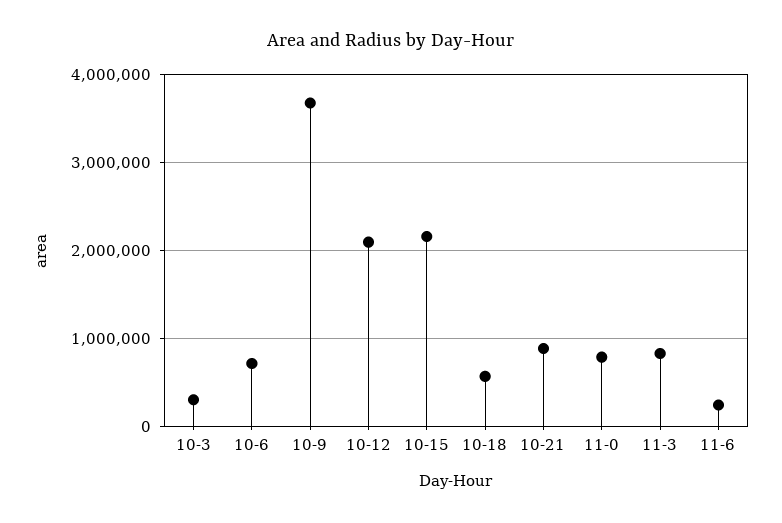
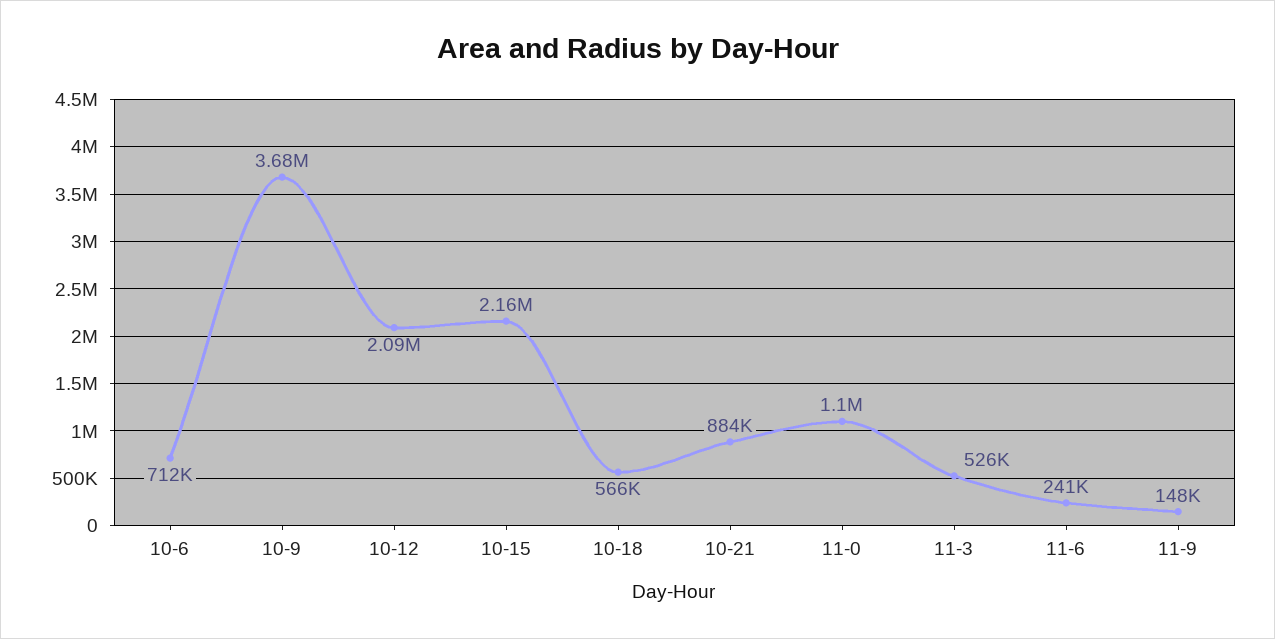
10-3: 300000 -> none
11-0: 800000 -> 1100000
11-3: 800000 -> 526000
11-9: none -> 148000

